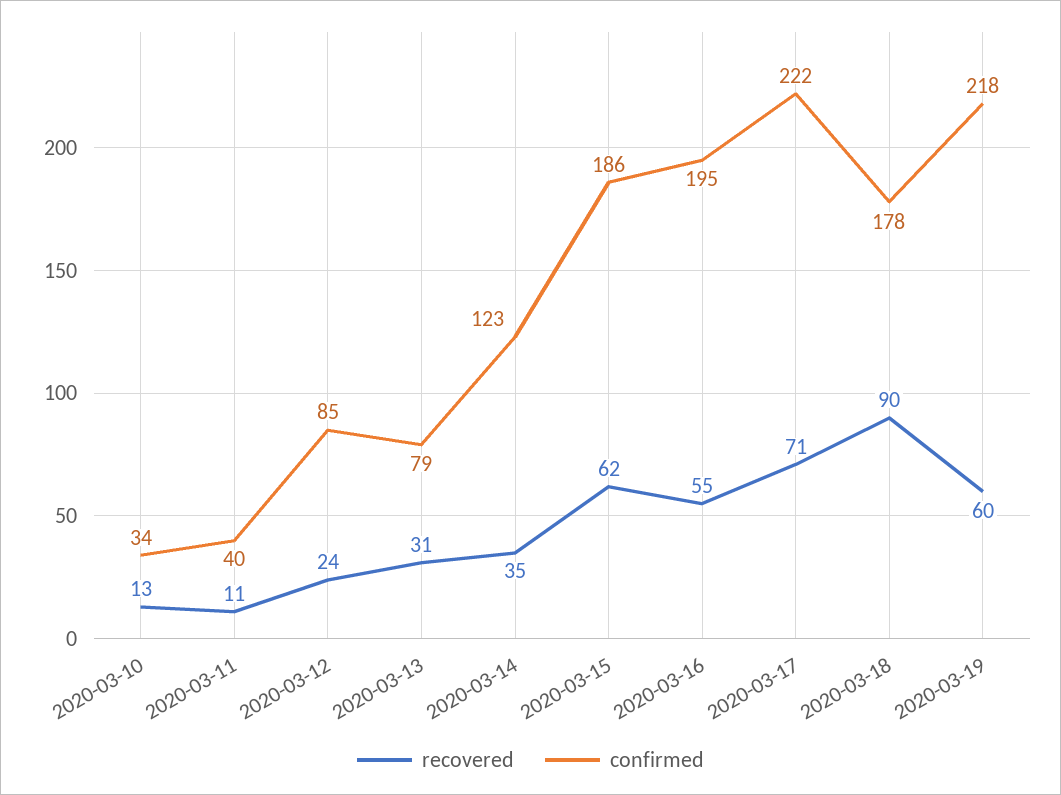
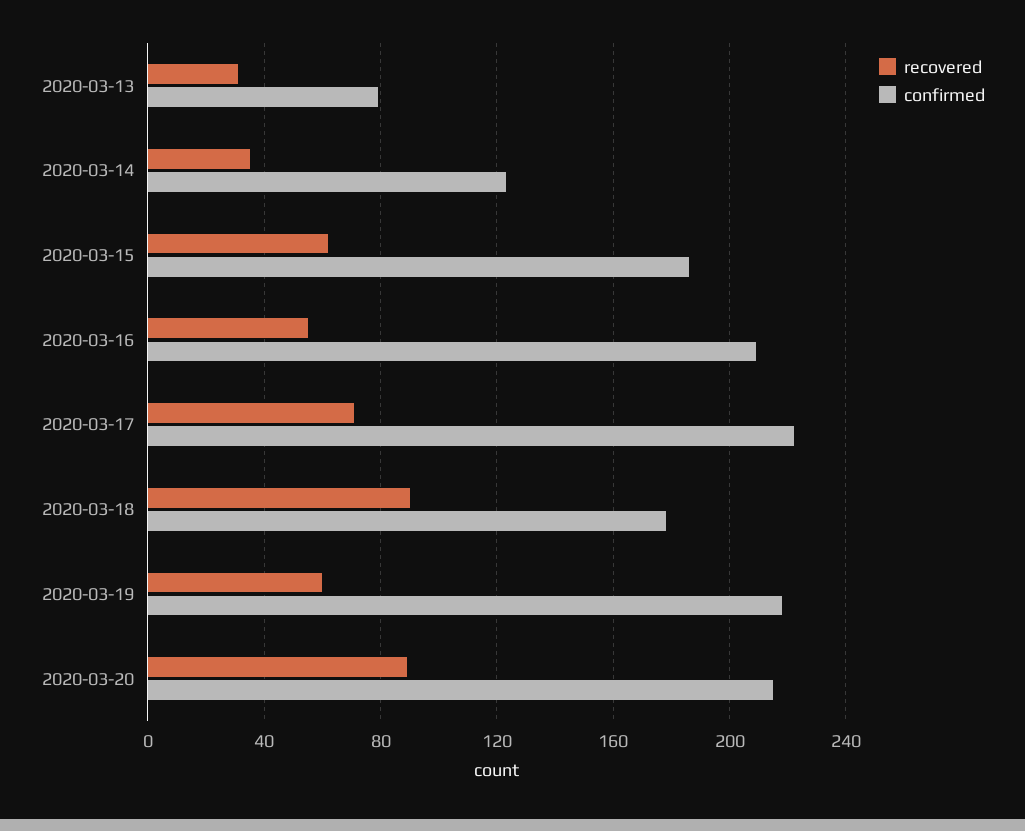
recovered, 2020-03-10: 13 -> none
confirmed, 2020-03-10: 34 -> none
recovered, 2020-03-11: 11 -> none
confirmed, 2020-03-11: 40 -> none
recovered, 2020-03-12: 24 -> none
confirmed, 2020-03-12: 85 -> none
confirmed, 2020-03-16: 195 -> 210
recovered, 2020-03-20: none -> 90
confirmed, 2020-03-20: none -> 215

